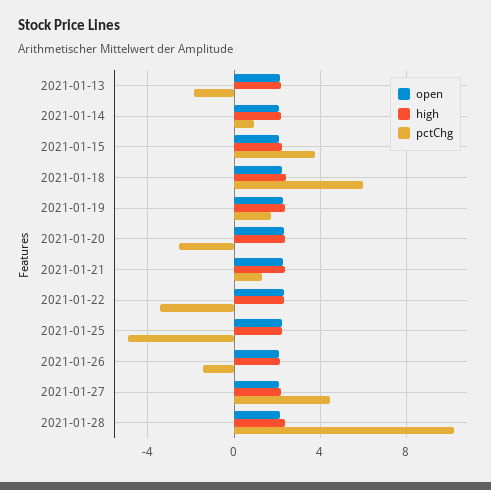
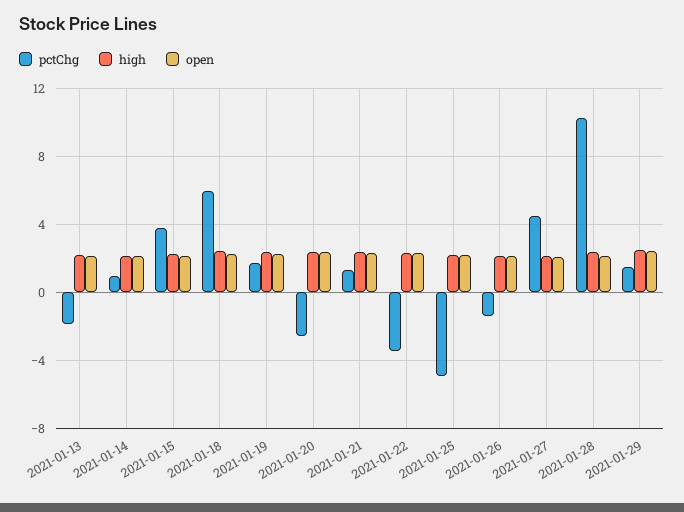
pctChg, 2021-01-29: none -> 1.5
high, 2021-01-29: none -> 2.5
open, 2021-01-29: none -> 2.5

